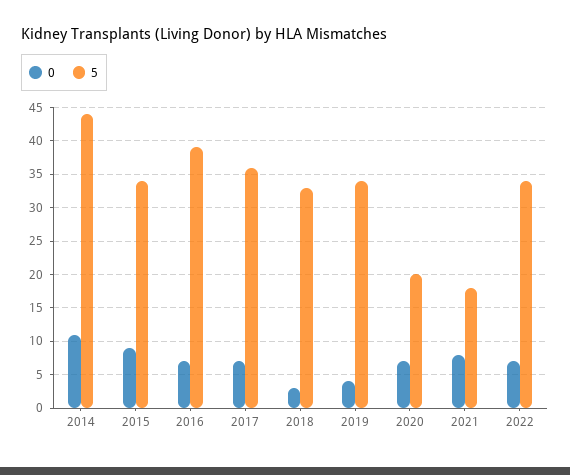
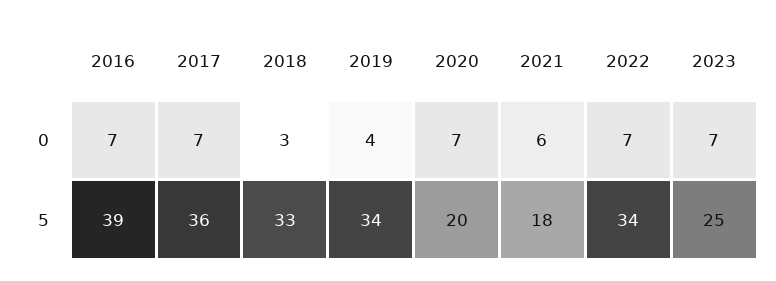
0, 2014: 11 -> none
5, 2014: 44 -> none
0, 2015: 9 -> none
5, 2015: 34 -> none
0, 2021: 8 -> 6
0, 2023: none -> 7
5, 2023: none -> 25

